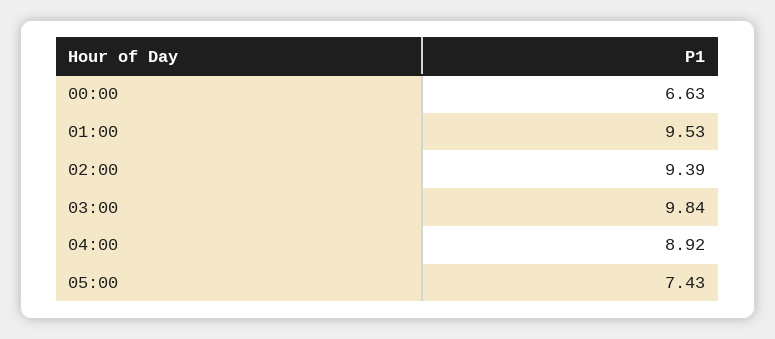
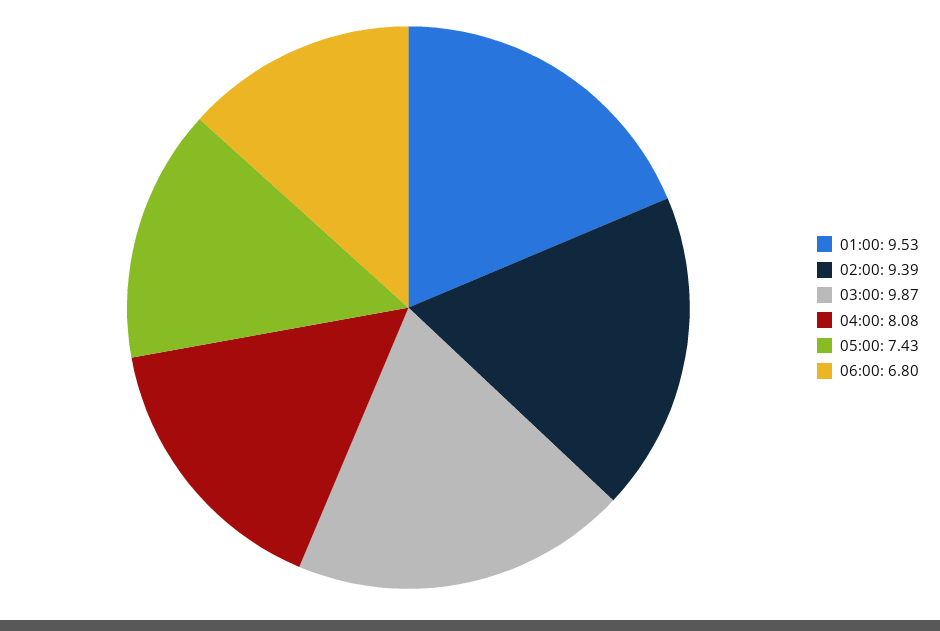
00:00: 6.63 -> none
03:00: 9.84 -> 9.87
04:00: 8.92 -> 8.08
06:00: none -> 6.8

